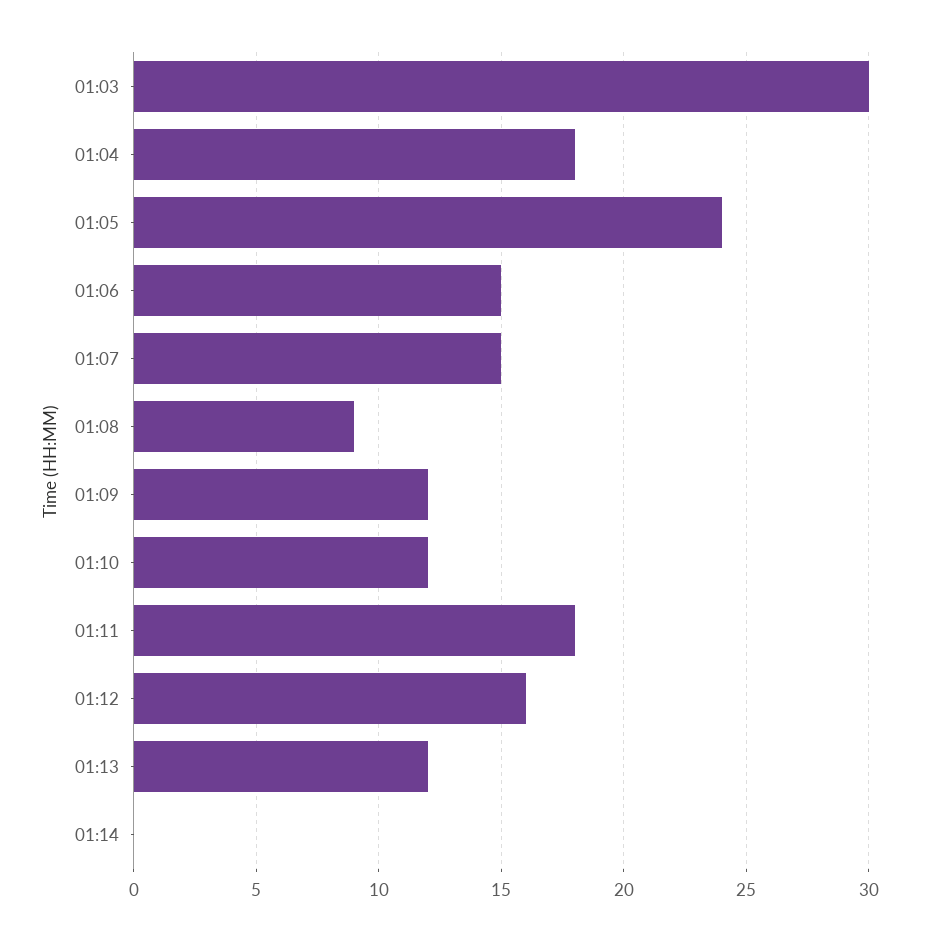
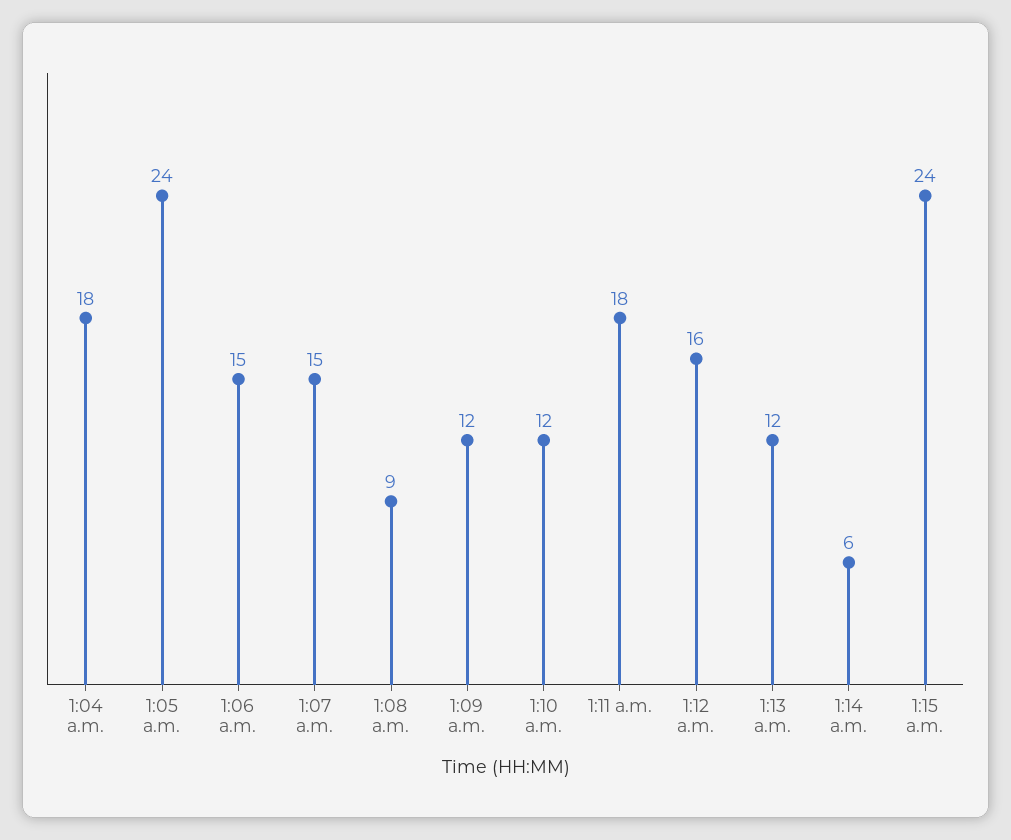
01:03: 30 -> none
01:14: 0 -> 6
1:15 a.m.: none -> 24

